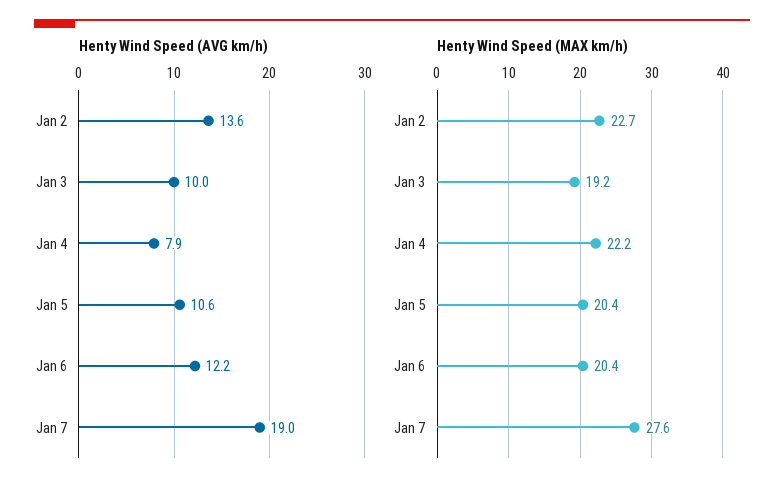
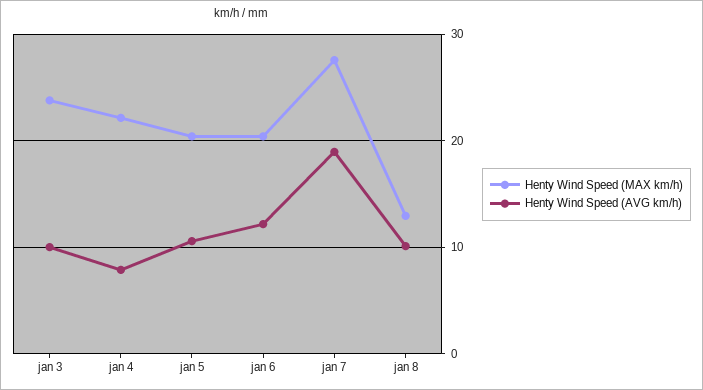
Henty Wind Speed (AVG km/h), Jan 2: 13.6 -> none
Henty Wind Speed (MAX km/h), Jan 2: 22.7 -> none
Henty Wind Speed (MAX km/h), Jan 3: 19.2 -> 24
Henty Wind Speed (MAX km/h), jan 8: none -> 13
Henty Wind Speed (AVG km/h), jan 8: none -> 10

